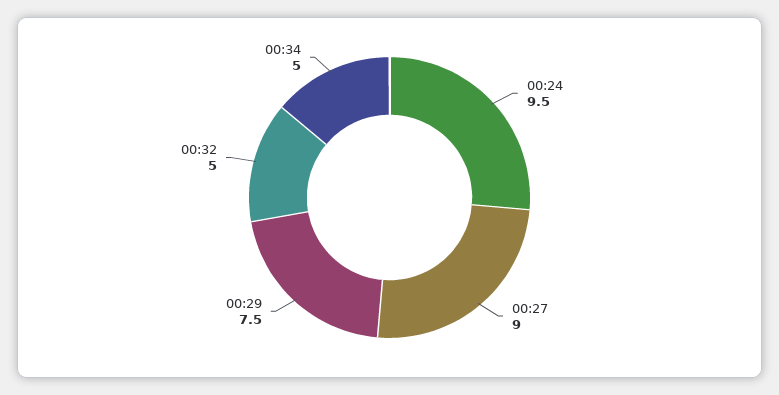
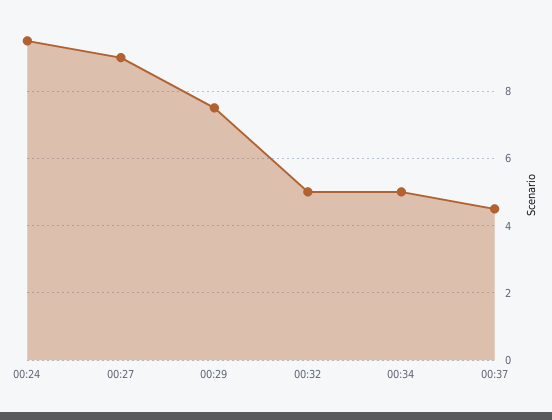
00:37: none -> 4.5

